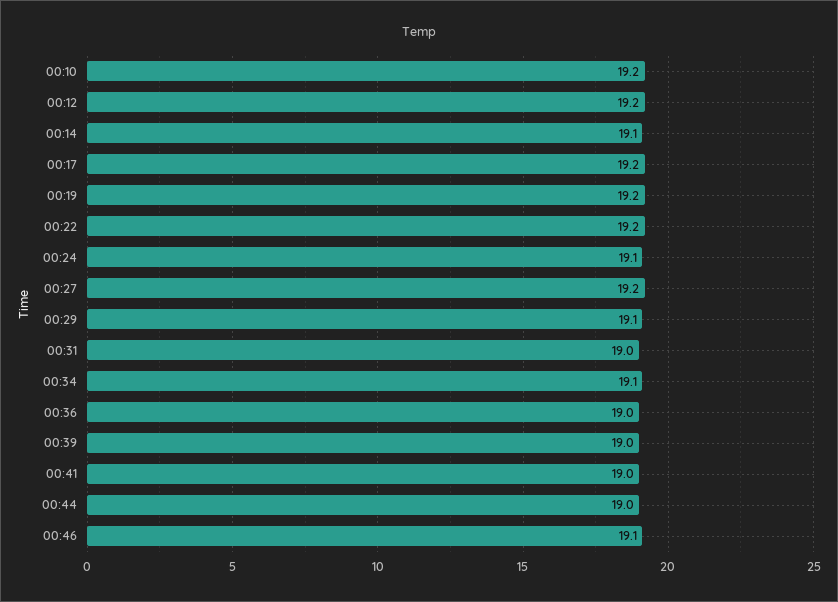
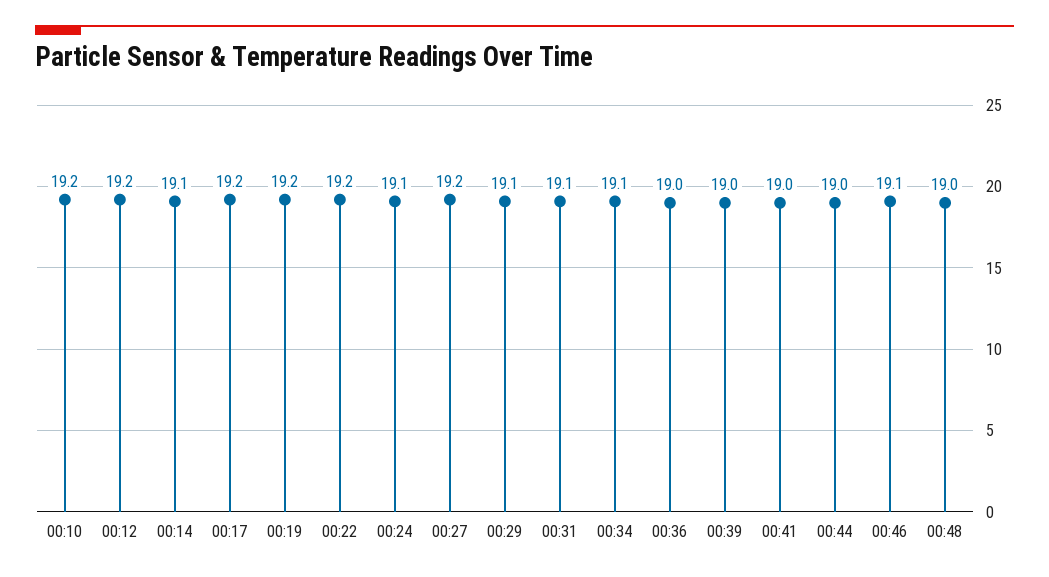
00:31: 19 -> 19.1
00:48: none -> 19

